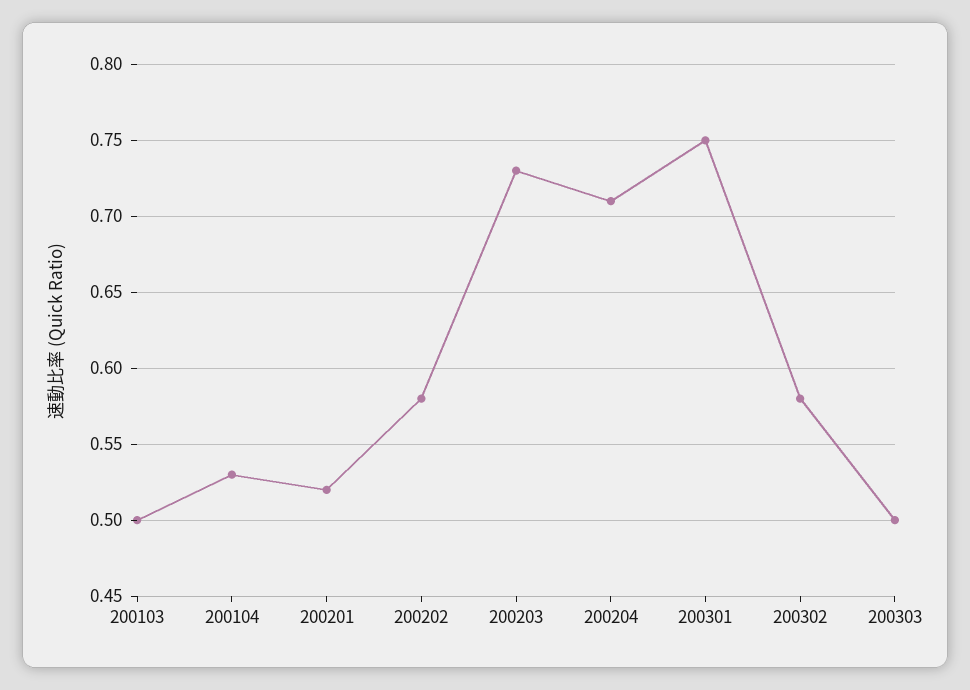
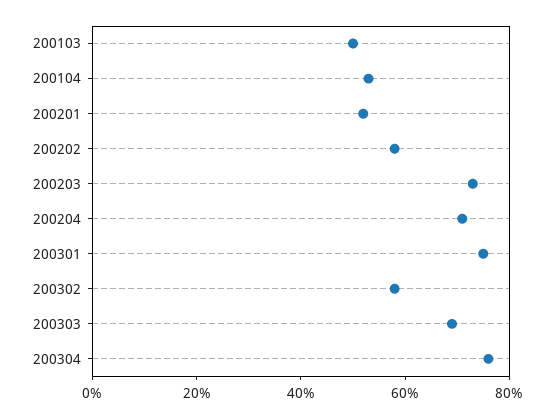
200303: 0.5 -> 0.7
200304: none -> 0.75

